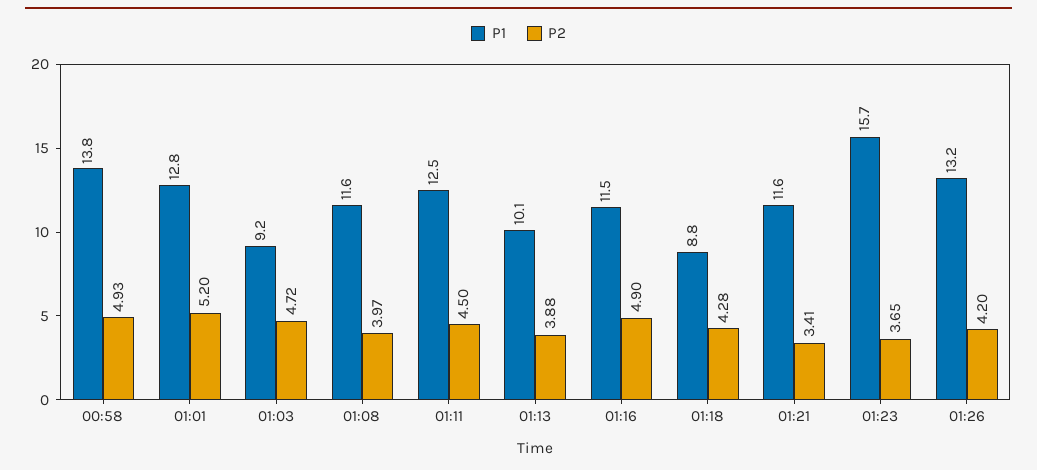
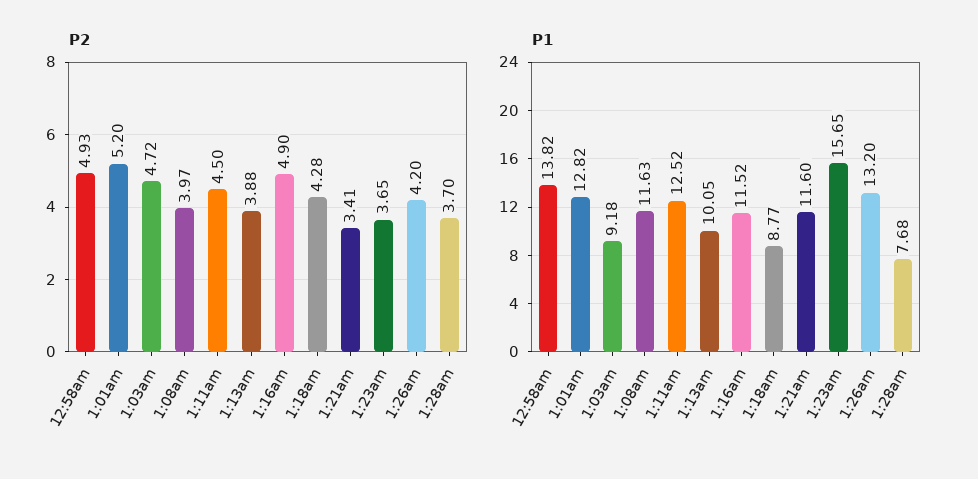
P2, 1:28am: none -> 3.7
P1, 1:28am: none -> 7.68

